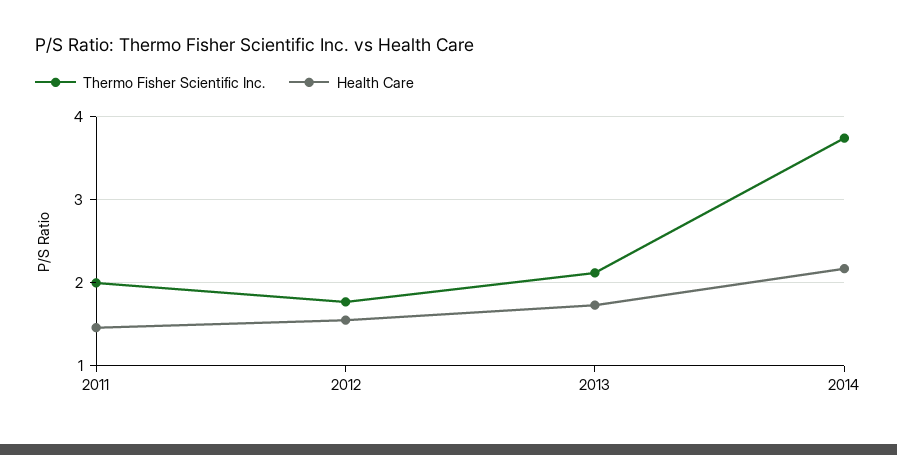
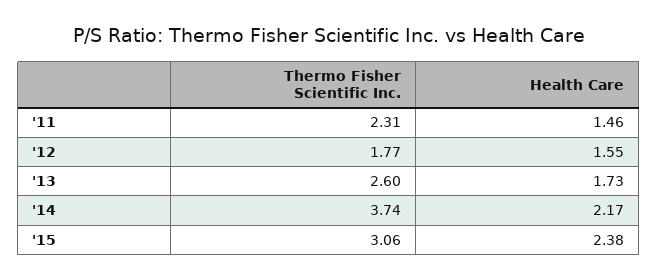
Thermo Fisher Scientific Inc., 2011: 2 -> 2.31
Thermo Fisher Scientific Inc., 2013: 2.1 -> 2.6
Thermo Fisher Scientific Inc., '15: none -> 3.06
Health Care, '15: none -> 2.38

